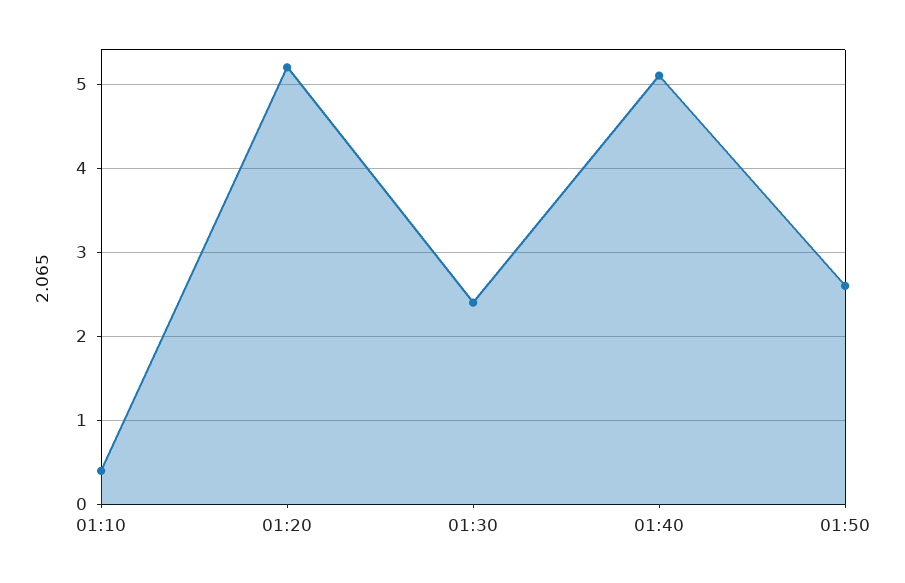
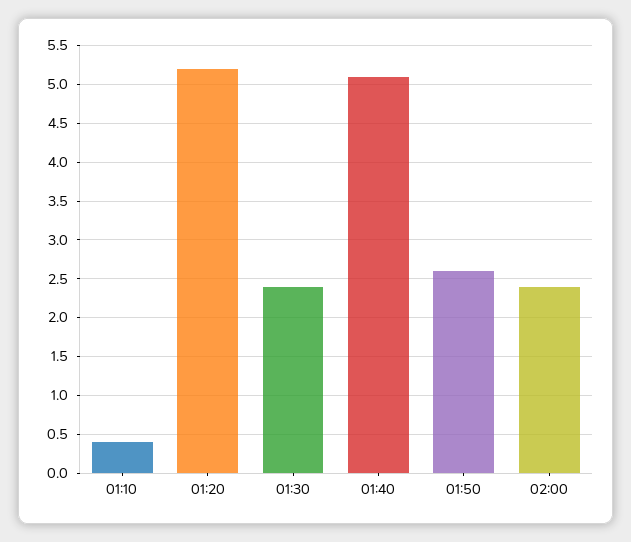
02:00: none -> 2.4

